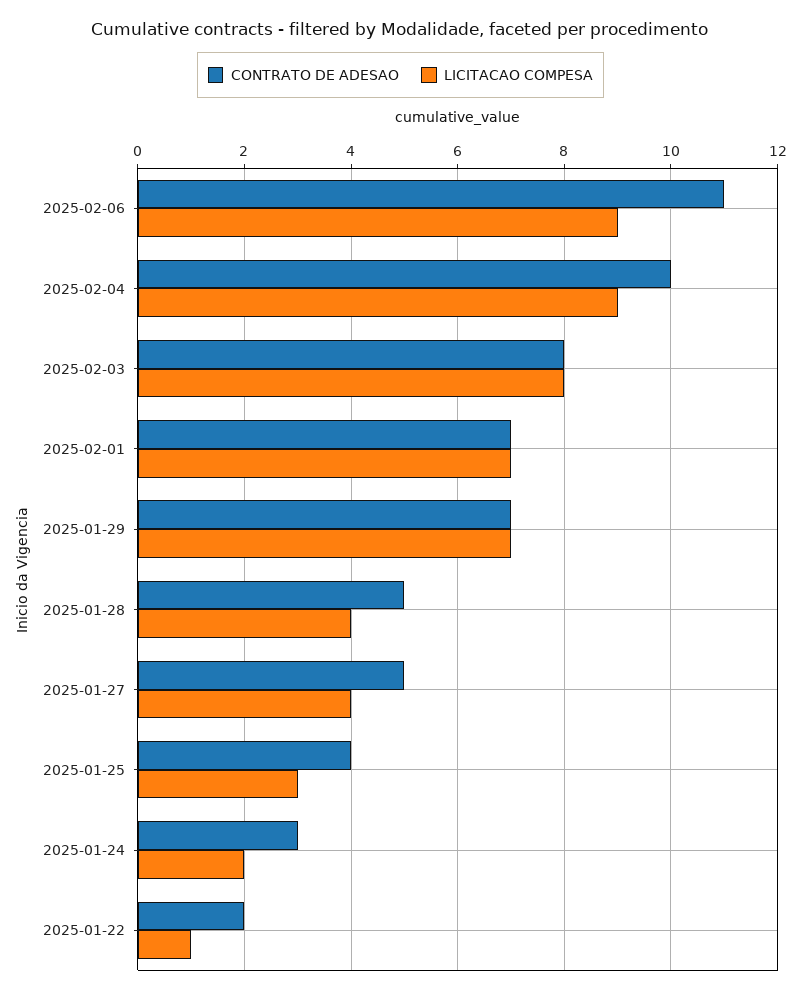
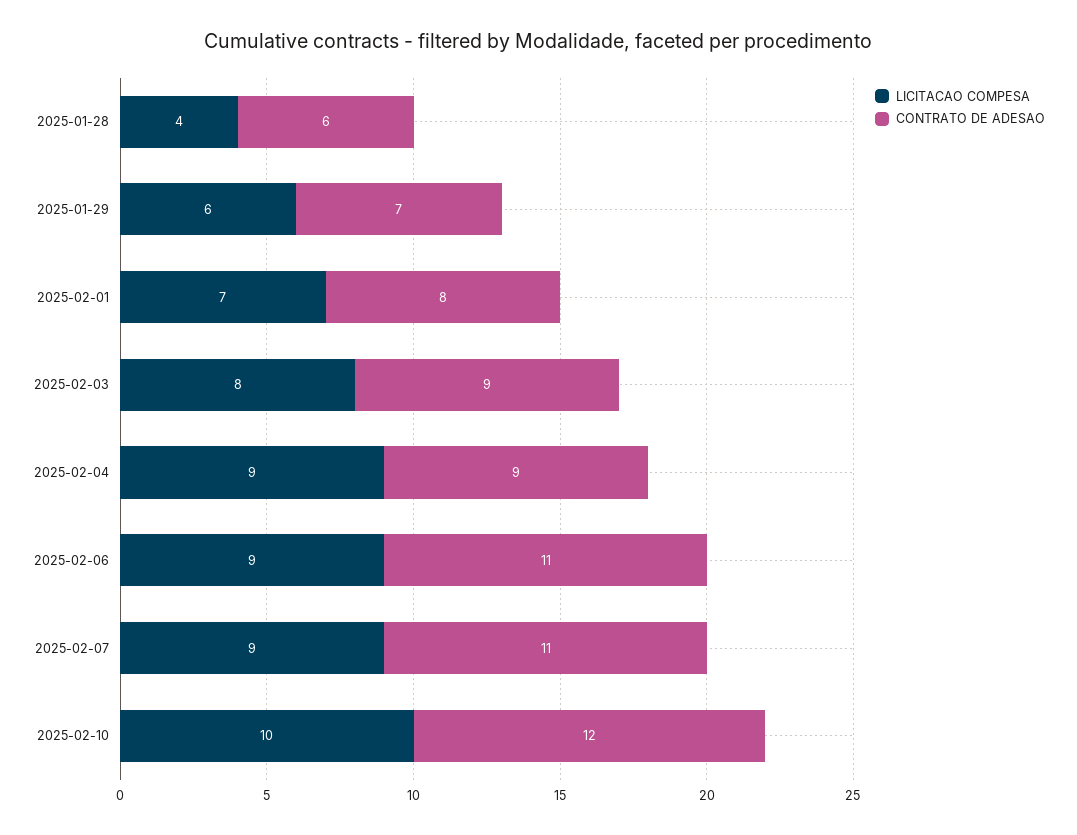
CONTRATO DE ADESAO, 2025-02-04: 10 -> 9
CONTRATO DE ADESAO, 2025-02-03: 8 -> 9
CONTRATO DE ADESAO, 2025-02-01: 7 -> 8
LICITACAO COMPESA, 2025-01-29: 7 -> 6
CONTRATO DE ADESAO, 2025-01-28: 5 -> 6
CONTRATO DE ADESAO, 2025-01-27: 5 -> none
LICITACAO COMPESA, 2025-01-27: 4 -> none
CONTRATO DE ADESAO, 2025-01-25: 4 -> none
LICITACAO COMPESA, 2025-01-25: 3 -> none
CONTRATO DE ADESAO, 2025-01-24: 3 -> none
LICITACAO COMPESA, 2025-01-24: 2 -> none
CONTRATO DE ADESAO, 2025-01-22: 2 -> none
LICITACAO COMPESA, 2025-01-22: 1 -> none
LICITACAO COMPESA, 2025-02-07: none -> 9
CONTRATO DE ADESAO, 2025-02-07: none -> 11
LICITACAO COMPESA, 2025-02-10: none -> 10
CONTRATO DE ADESAO, 2025-02-10: none -> 12

